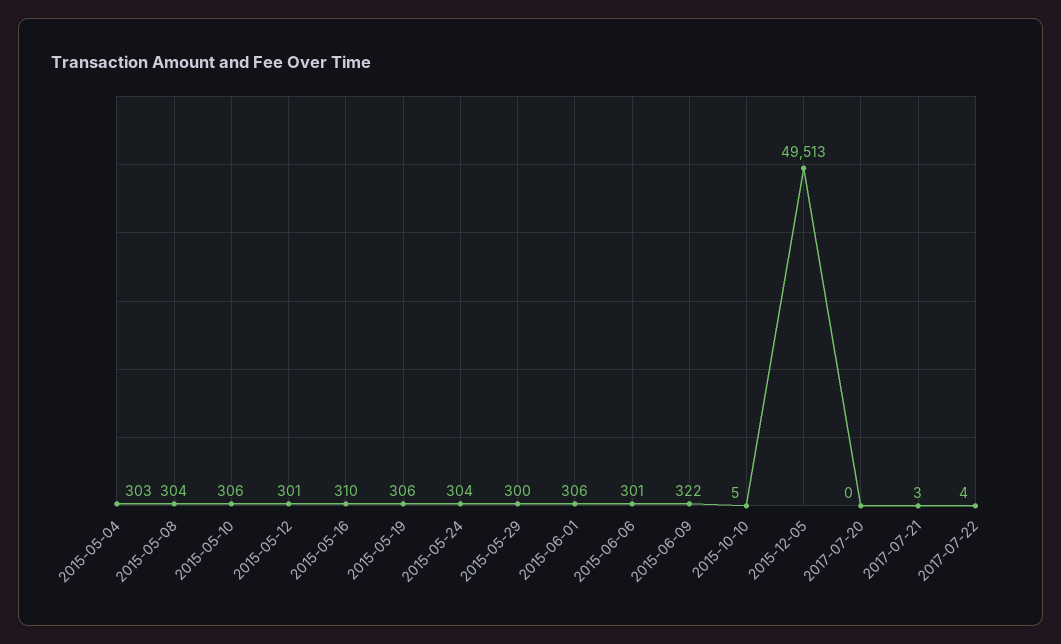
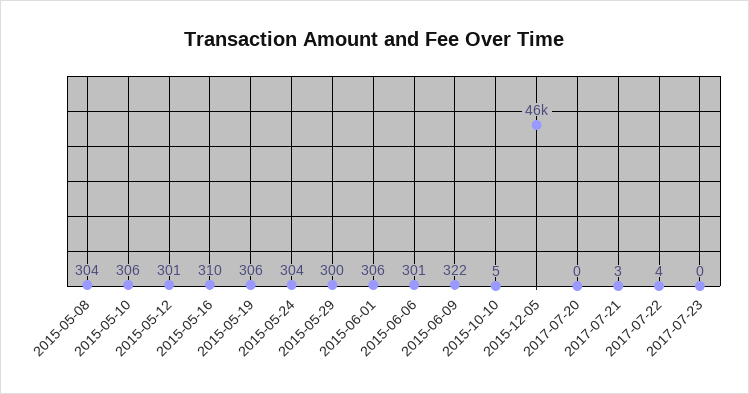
2015-05-04: 303 -> none
2015-12-05: 49513 -> 46000
2017-07-23: none -> 0

